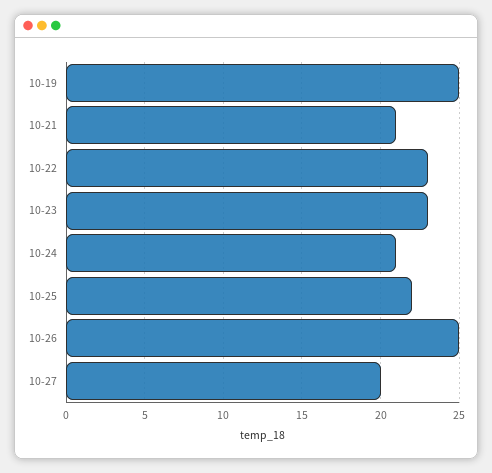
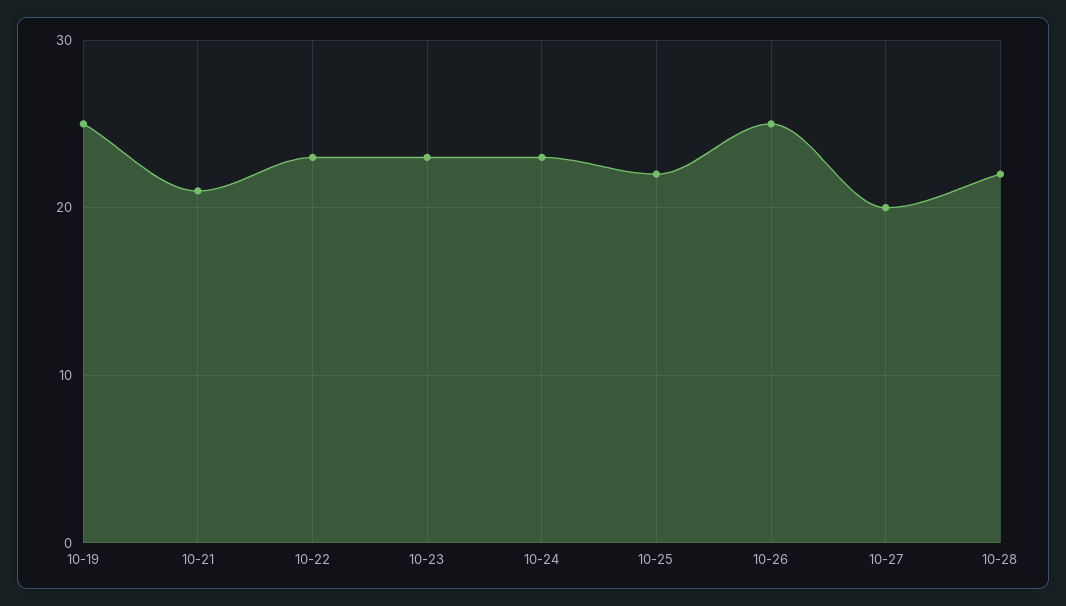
10-24: 21 -> 23
10-28: none -> 22

